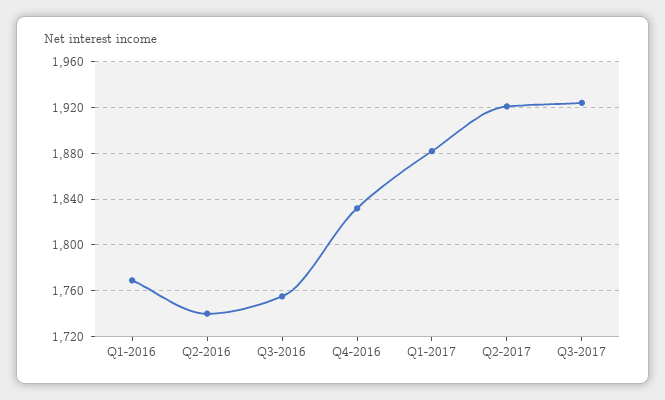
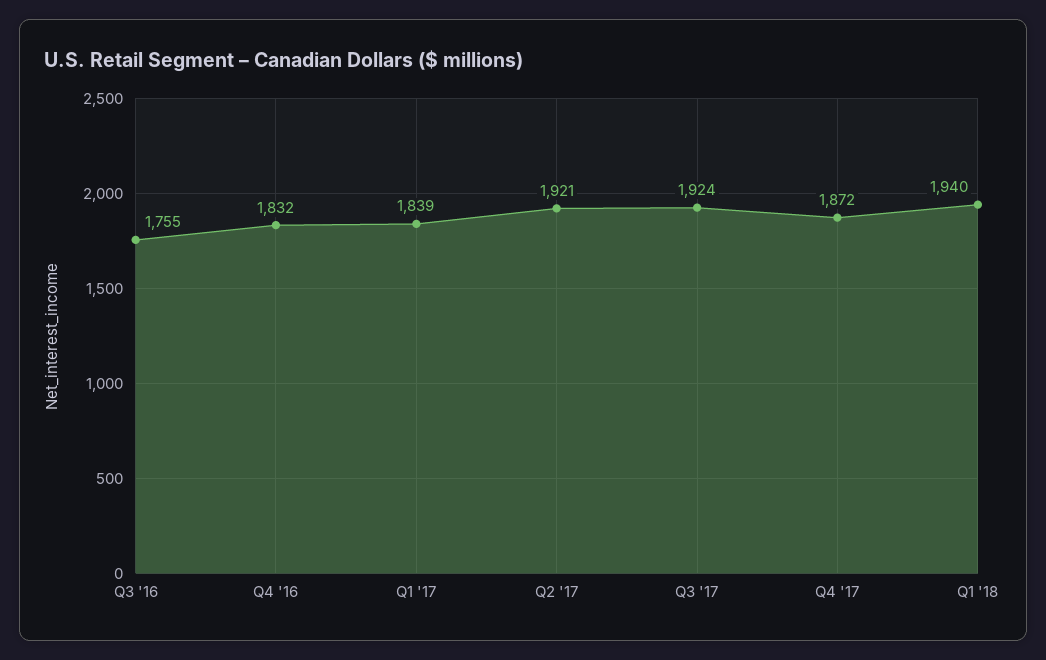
Q1-2016: 1770 -> none
Q2-2016: 1740 -> none
Q1-2017: 1880 -> 1839
Q4 '17: none -> 1872
Q1 '18: none -> 1940

